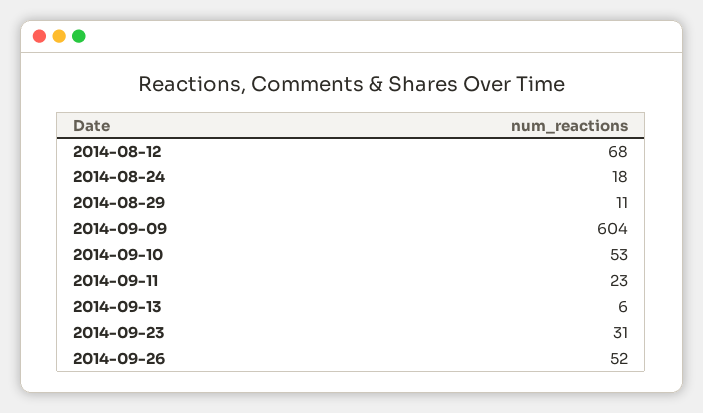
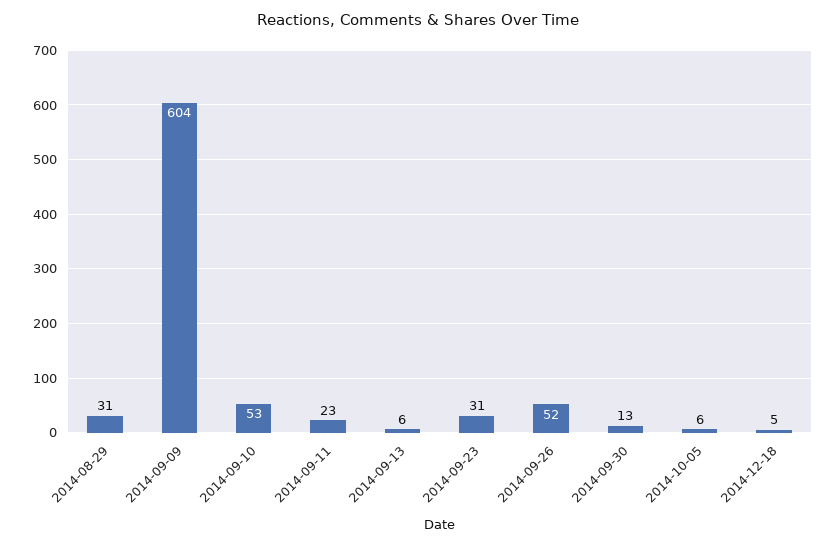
2014-08-12: 68 -> none
2014-08-24: 18 -> none
2014-08-29: 11 -> 31
2014-09-30: none -> 13
2014-10-05: none -> 6
2014-12-18: none -> 5

